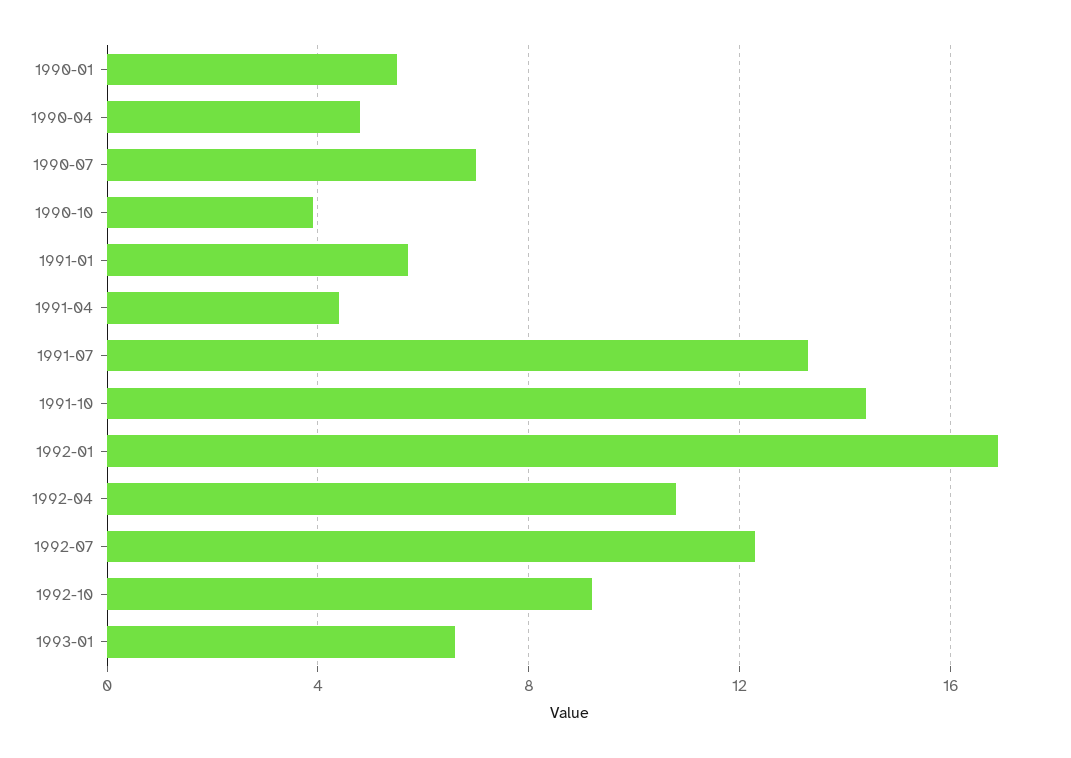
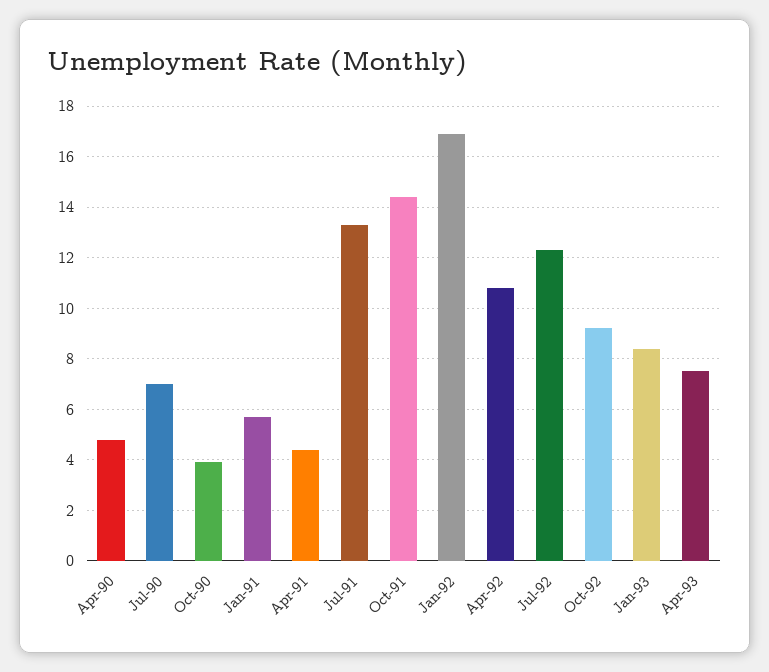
1990-01: 5.5 -> none
1993-01: 6.5 -> 8.5
Apr-93: none -> 7.5

